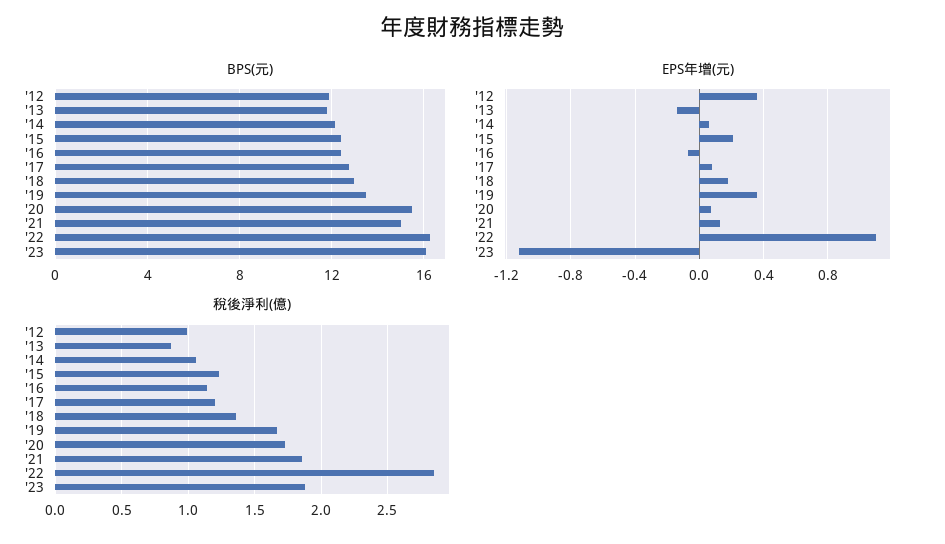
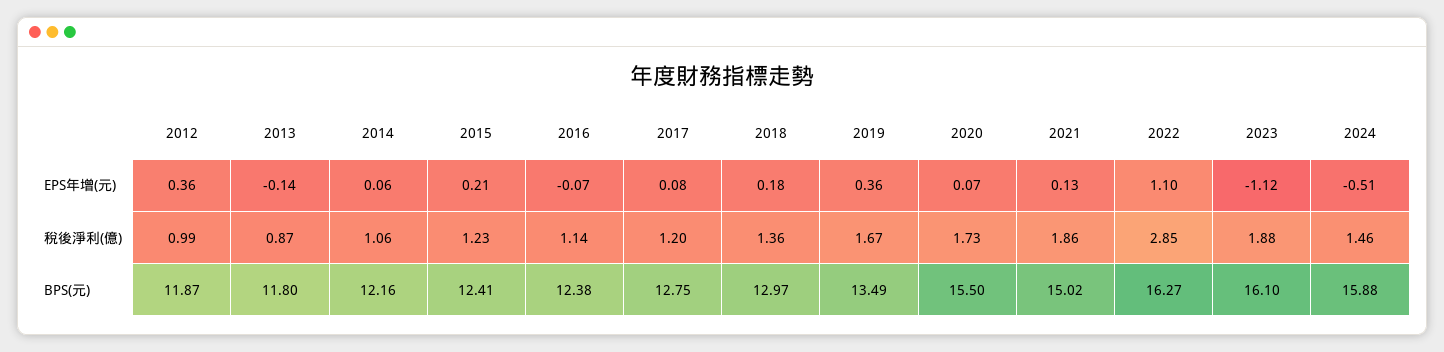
EPS年增(元), 2024: none -> -0.51
稅後淨利(億), 2024: none -> 1.46
BPS(元), 2024: none -> 15.88

